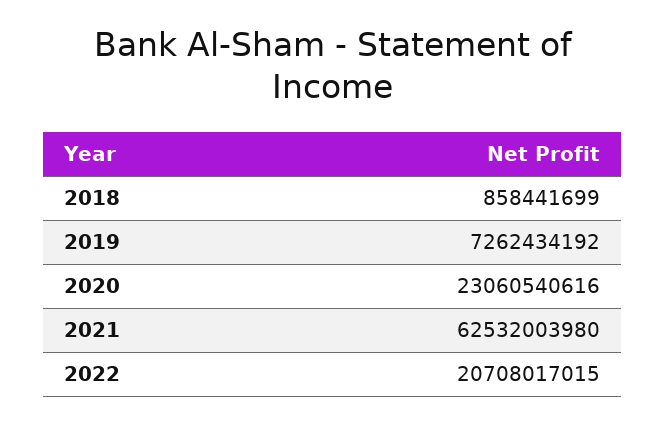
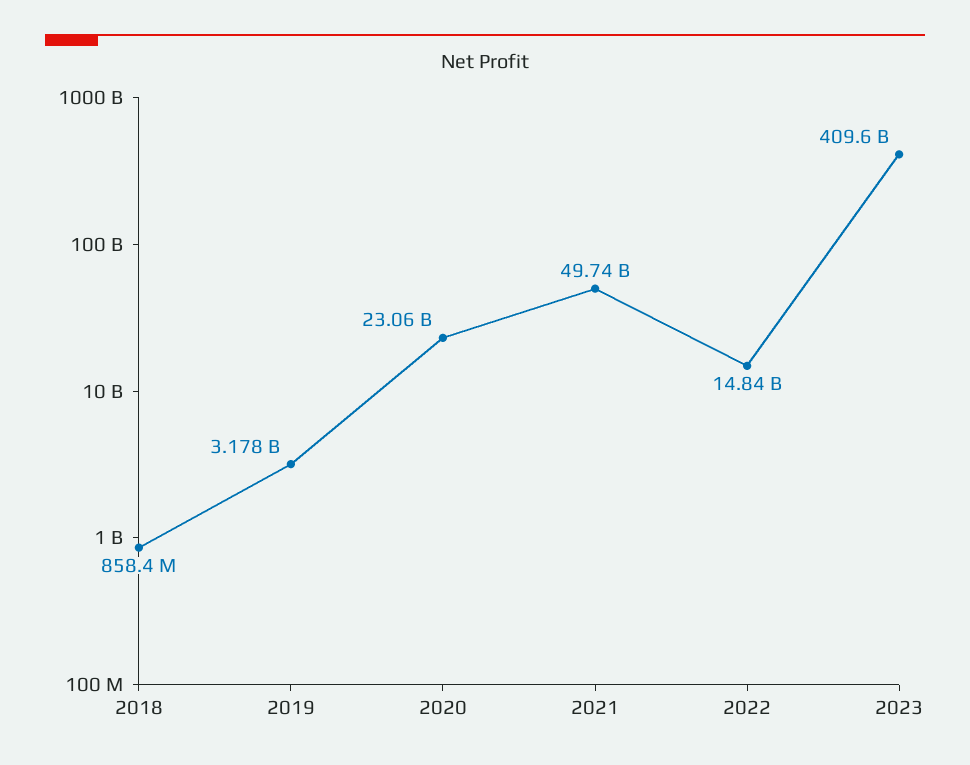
2019: 7262434192 -> 3178000000
2021: 62532003980 -> 49740000000
2022: 20708017015 -> 14840000000
2023: none -> 409600000000

